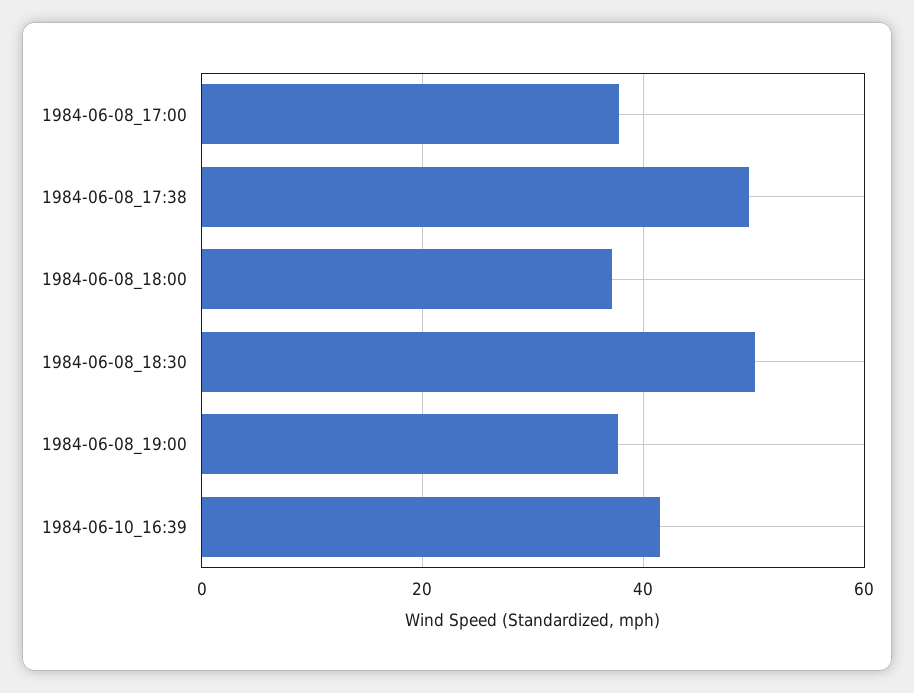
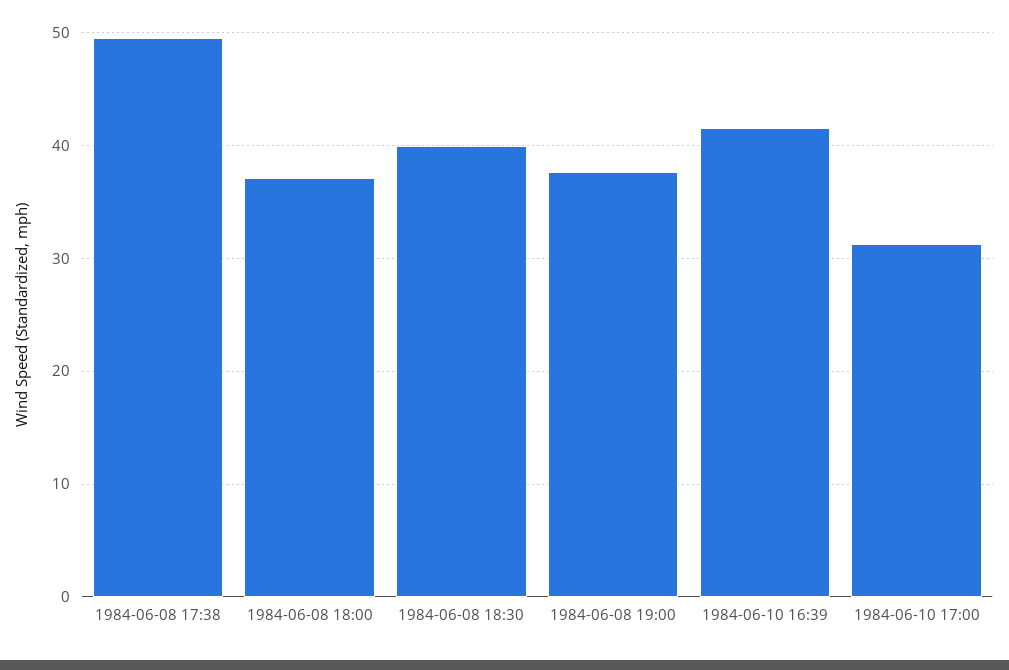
1984-06-08_17:00: 38 -> none
1984-06-08_18:30: 50 -> 40
1984-06-10 17:00: none -> 31

